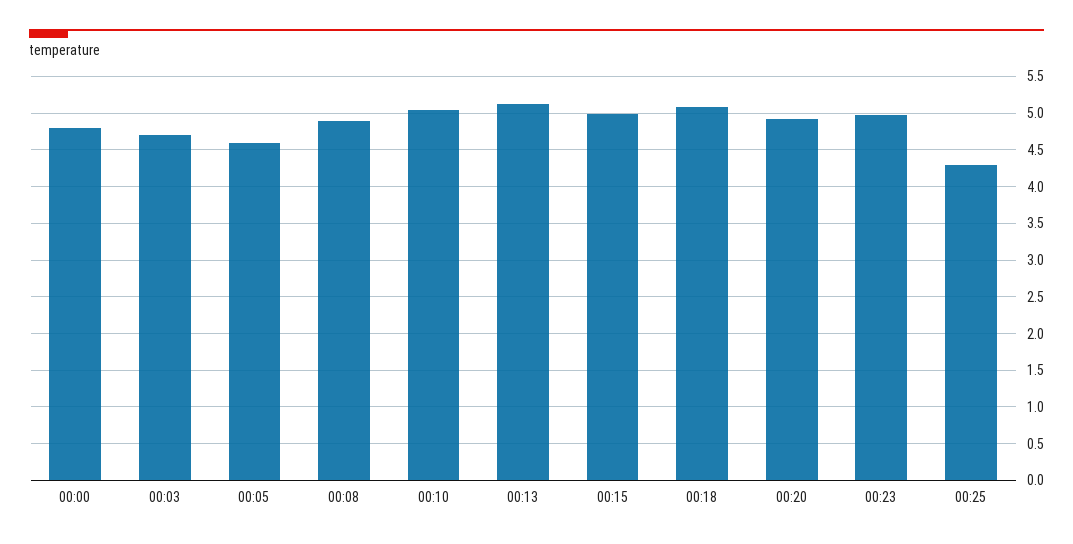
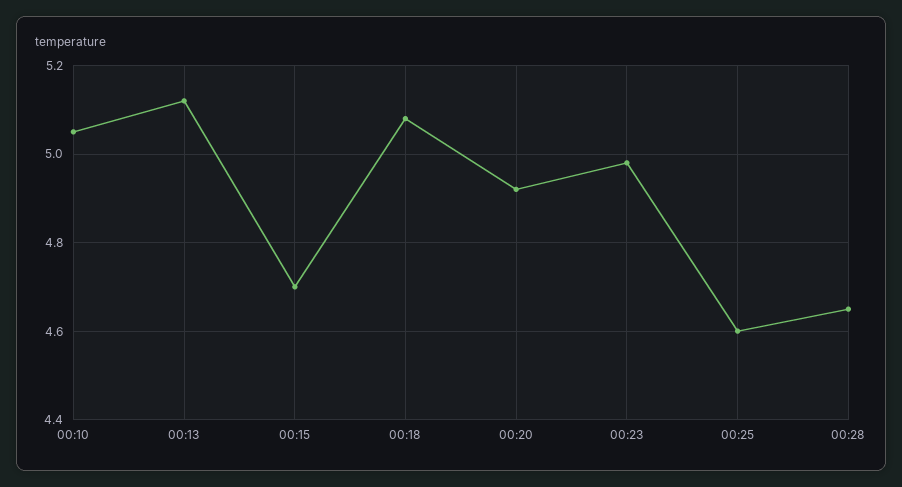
00:00: 4.8 -> none
00:03: 4.7 -> none
00:05: 4.6 -> none
00:08: 4.9 -> none
00:15: 5 -> 4.7
00:25: 4.3 -> 4.6
00:28: none -> 4.65

